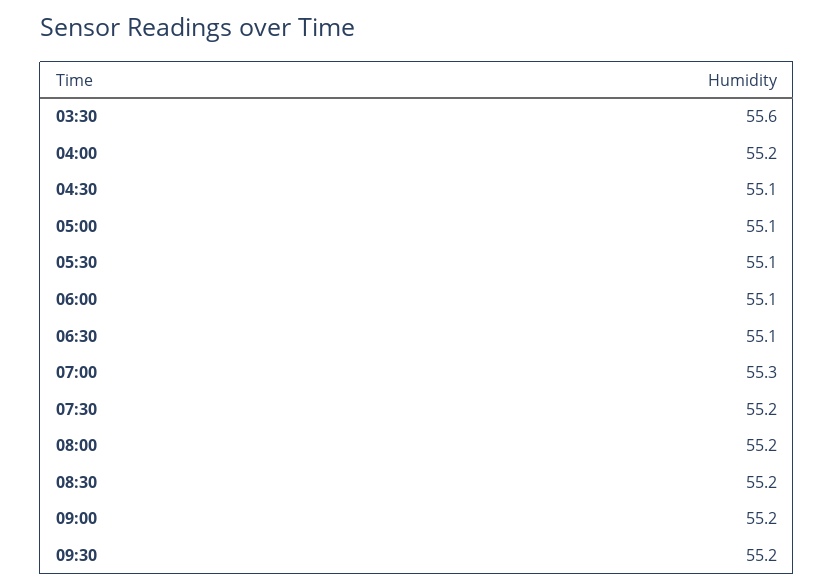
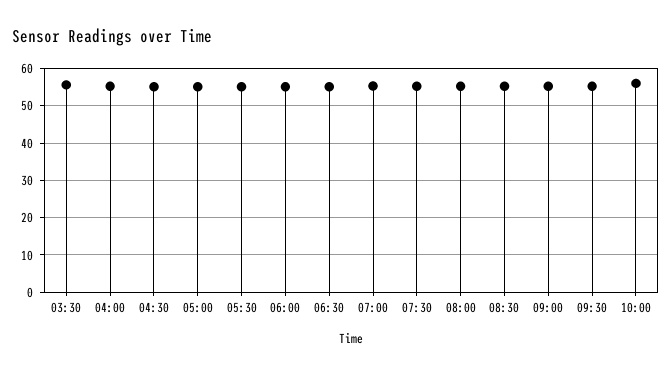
10:00: none -> 56

